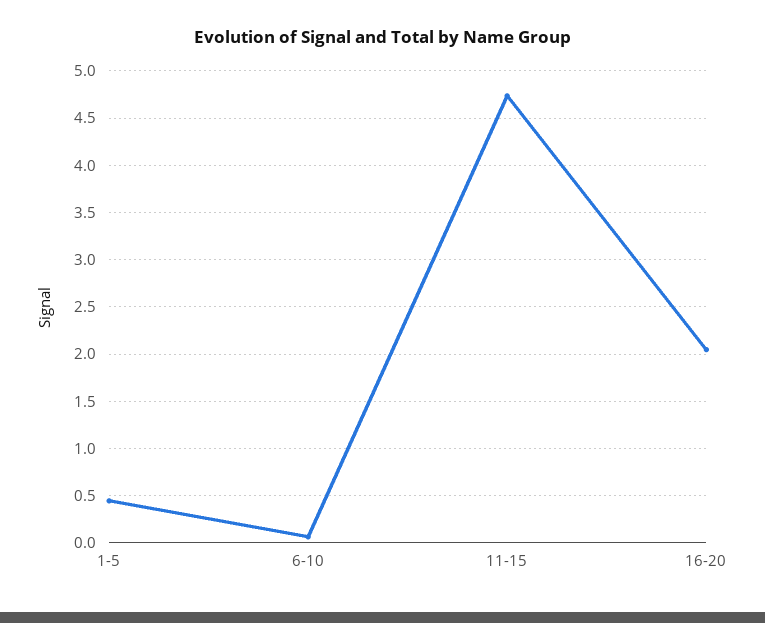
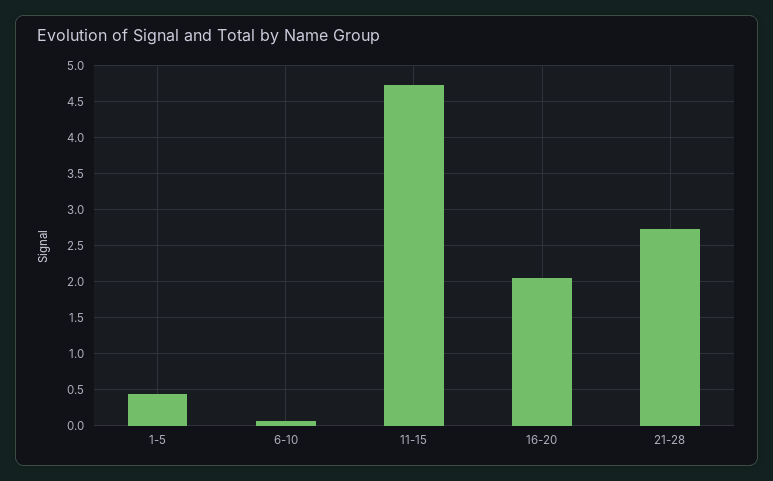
21-28: none -> 2.7

